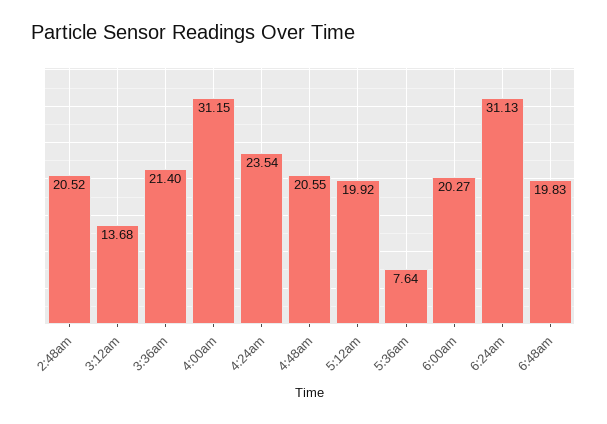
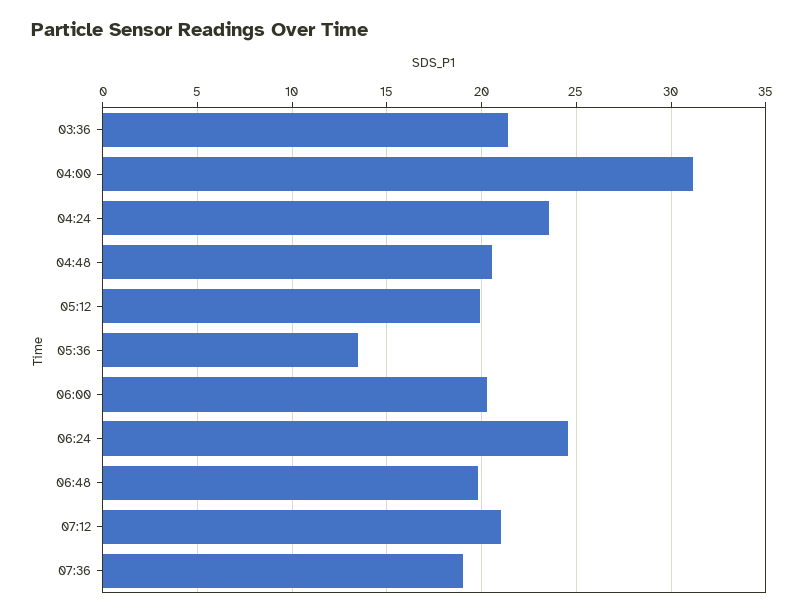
2:48am: 20.52 -> none
3:12am: 13.68 -> none
5:36am: 7.64 -> 13.5
6:24am: 31.13 -> 24.5
07:12: none -> 21
07:36: none -> 19

